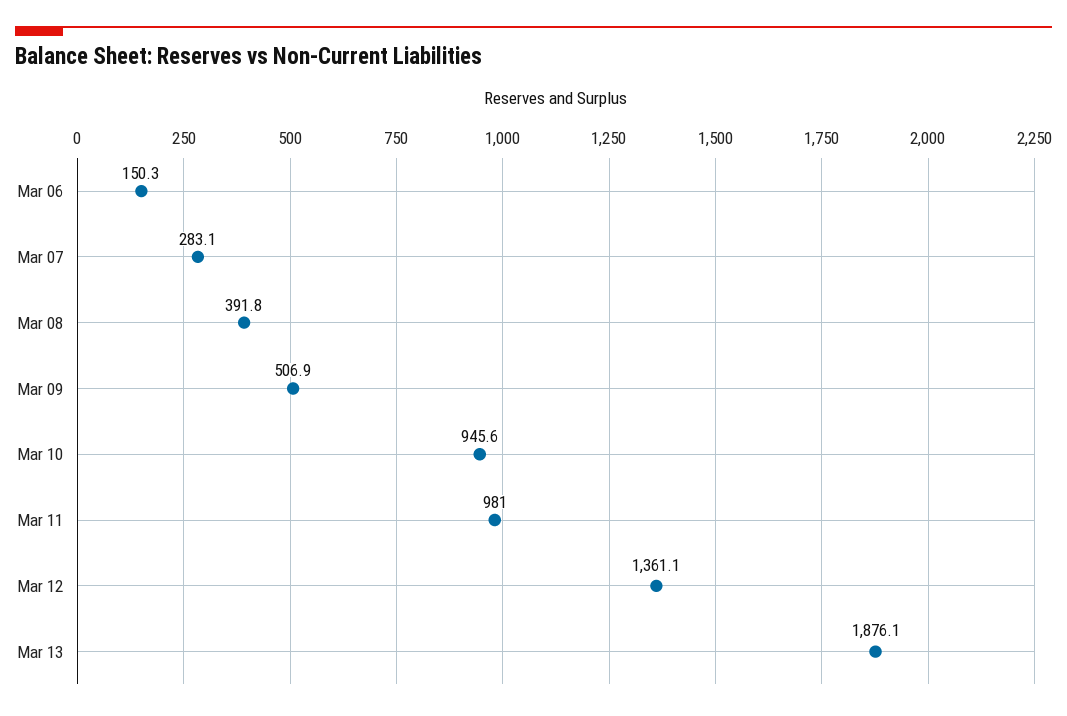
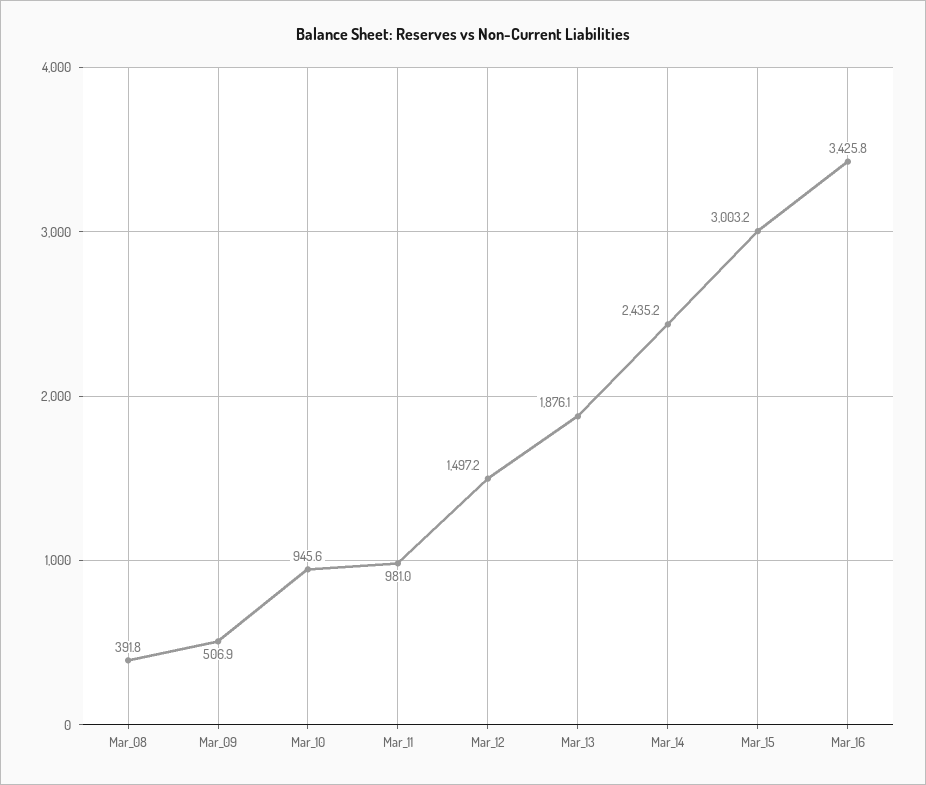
Mar 06: 150.3 -> none
Mar 07: 283.1 -> none
Mar 12: 1361.1 -> 1497.2
Mar_14: none -> 2435.2
Mar_15: none -> 3003.2
Mar_16: none -> 3425.8

